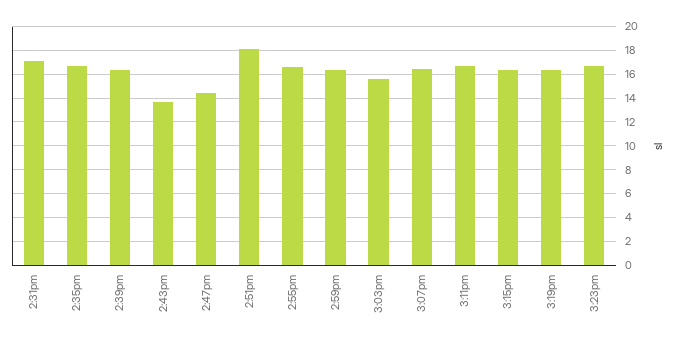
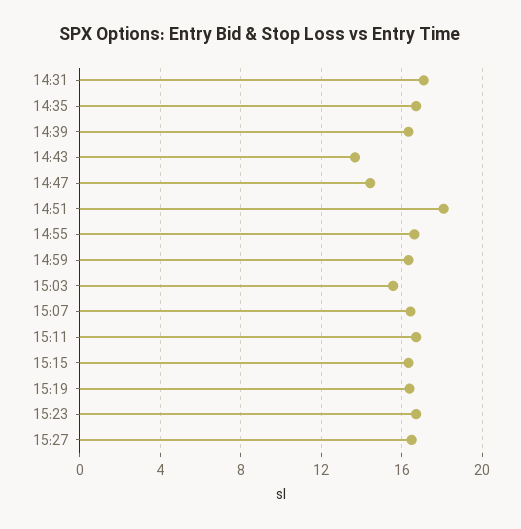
15:27: none -> 16.5

